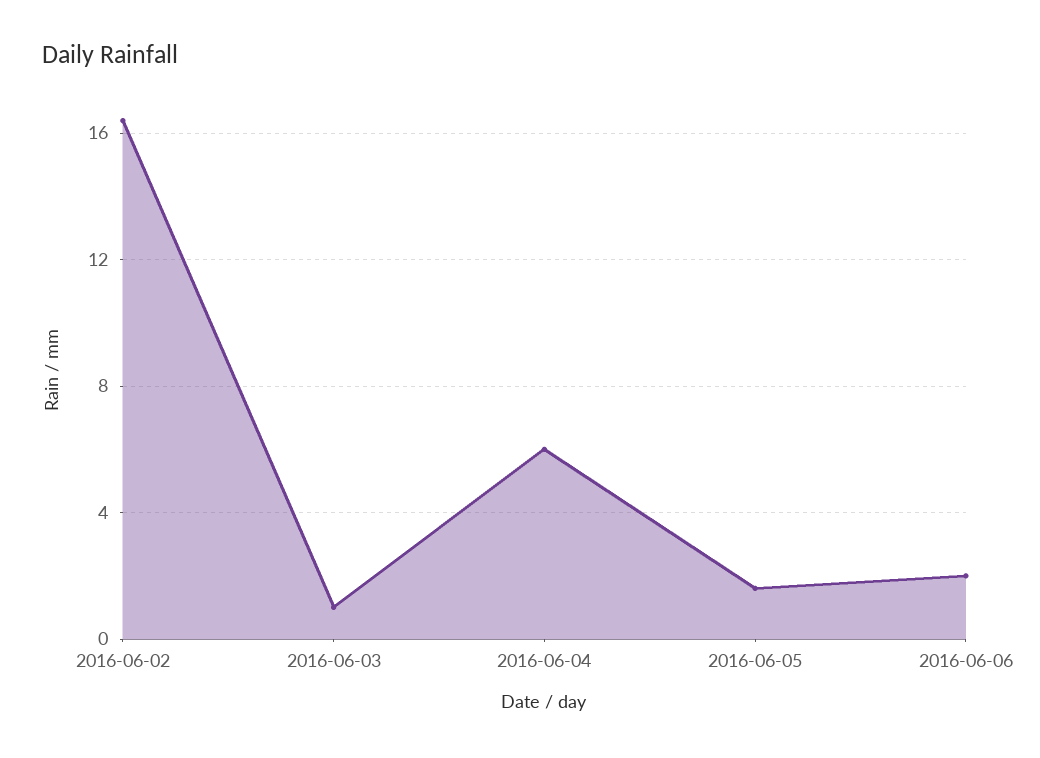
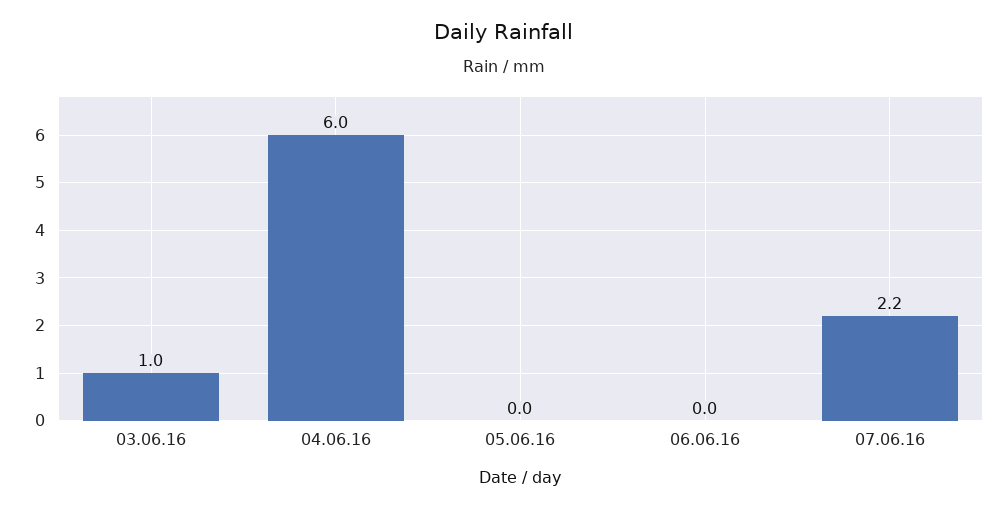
2016-06-02: 16.5 -> none
2016-06-05: 1.5 -> 0
2016-06-06: 2 -> 0
07.06.16: none -> 2.2

